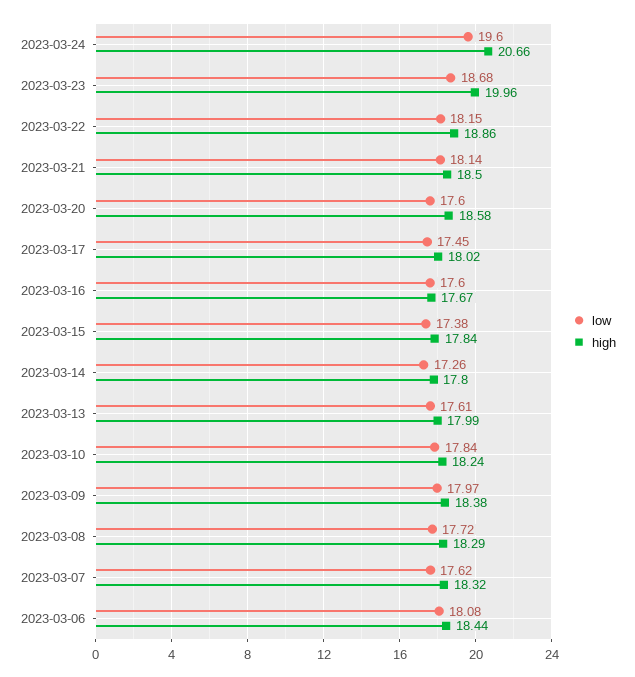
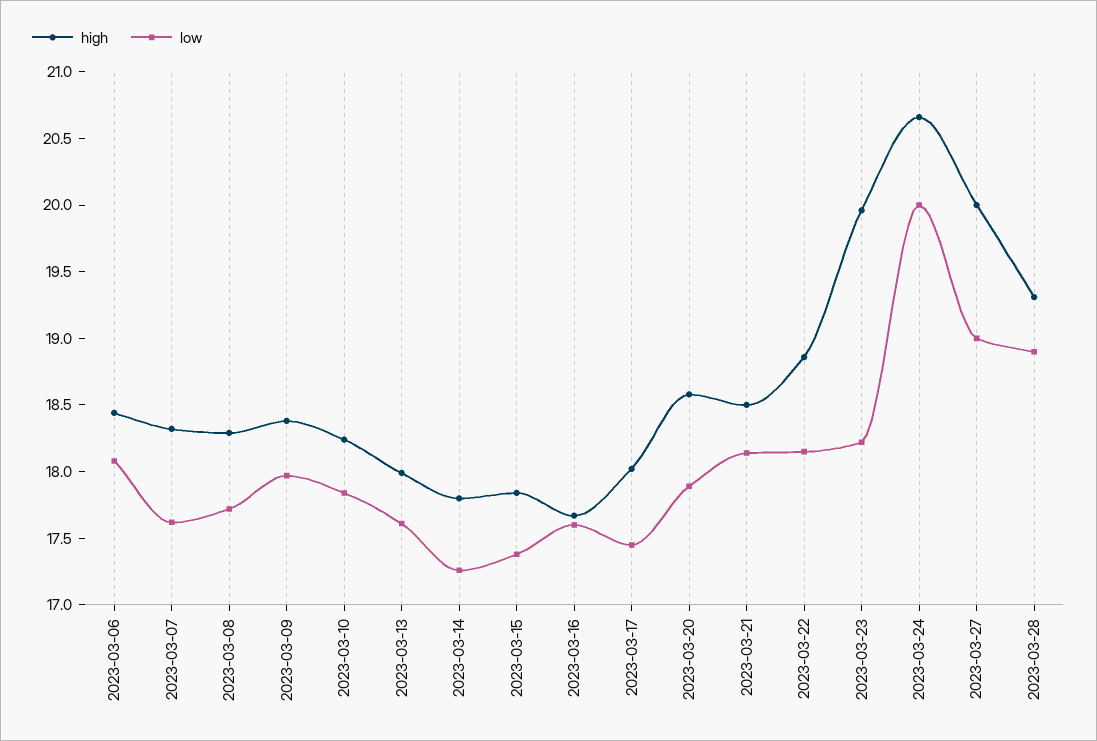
low, 2023-03-24: 19.6 -> 20
low, 2023-03-23: 18.68 -> 18.2
low, 2023-03-20: 17.6 -> 17.9
high, 2023-03-27: none -> 20
low, 2023-03-27: none -> 19
high, 2023-03-28: none -> 19.3
low, 2023-03-28: none -> 18.9

